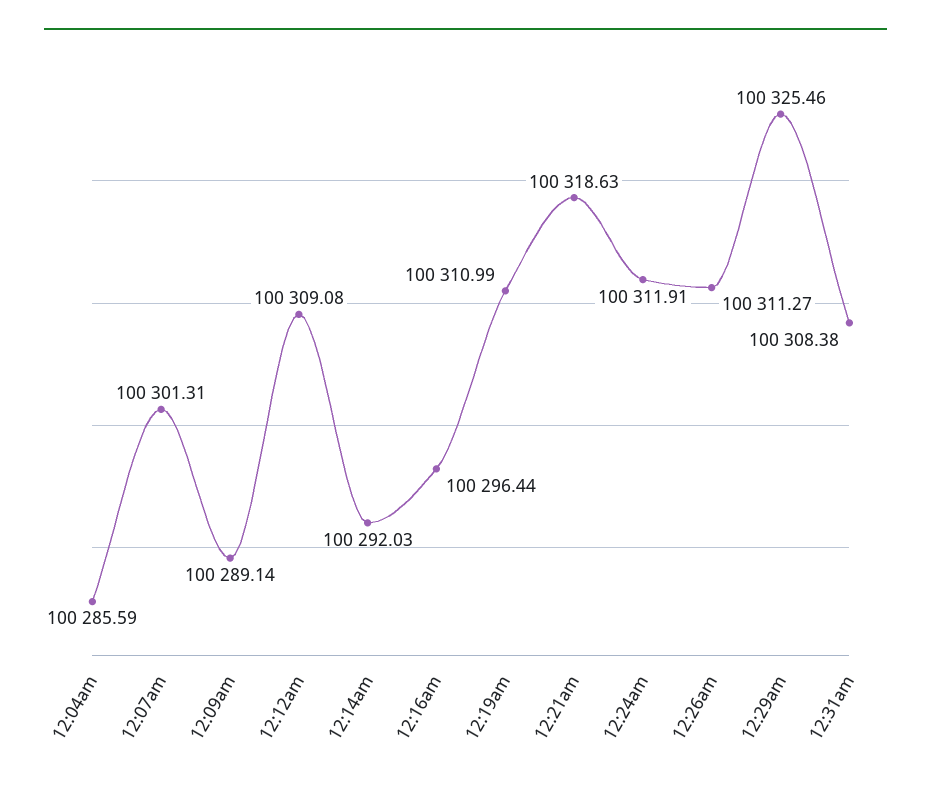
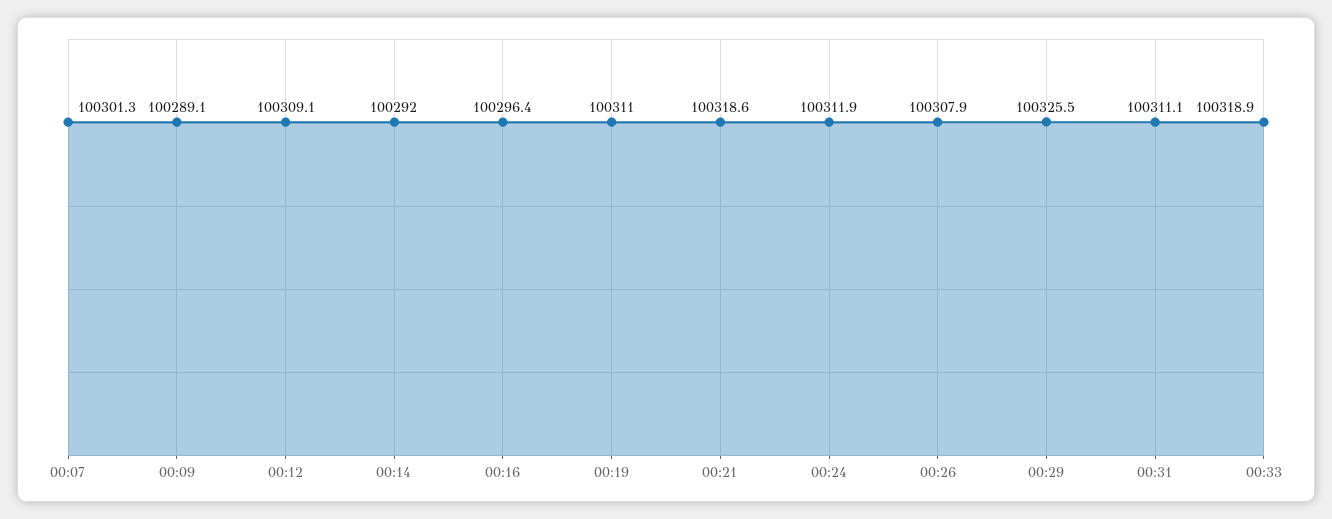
12:04am: 100285.59 -> none
12:26am: 100311.27 -> 100307.9
12:31am: 100308.38 -> 100311.1
00:33: none -> 100318.9

